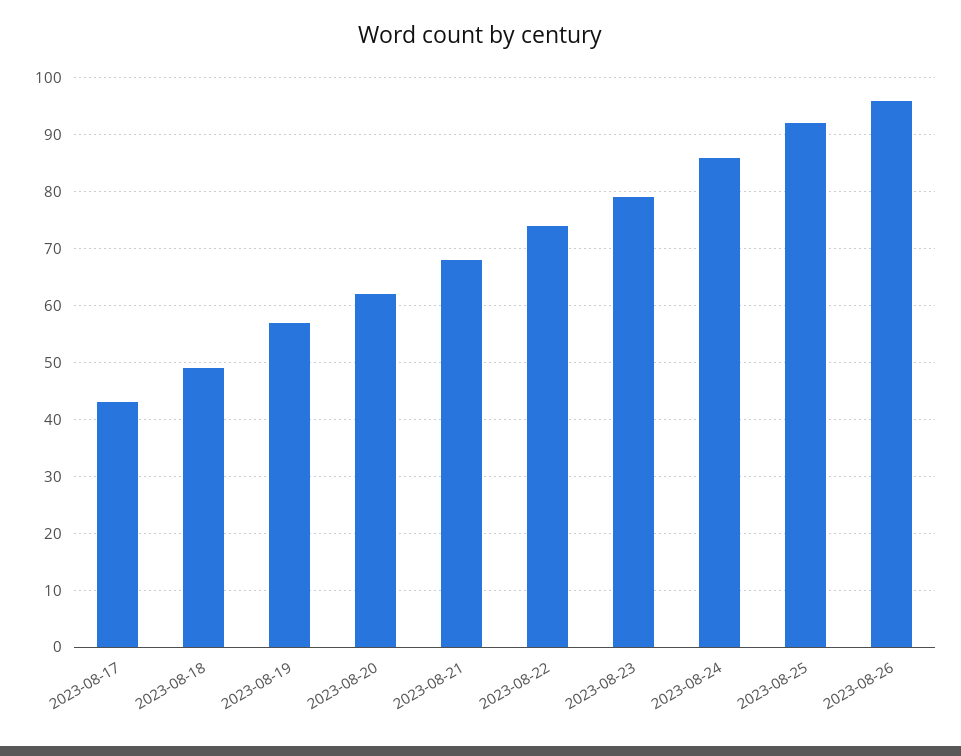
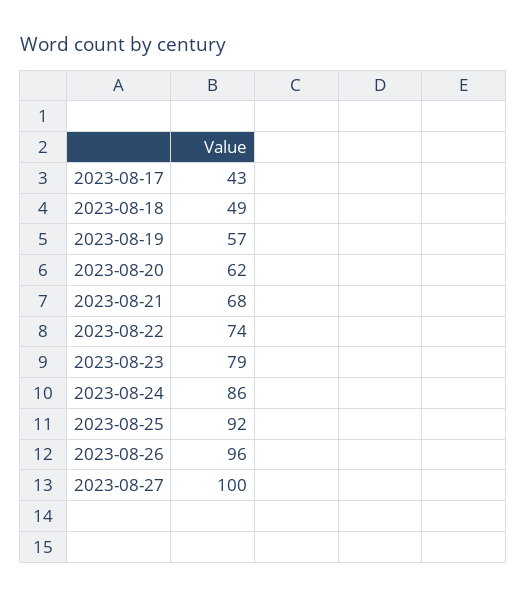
2023-08-27: none -> 100

